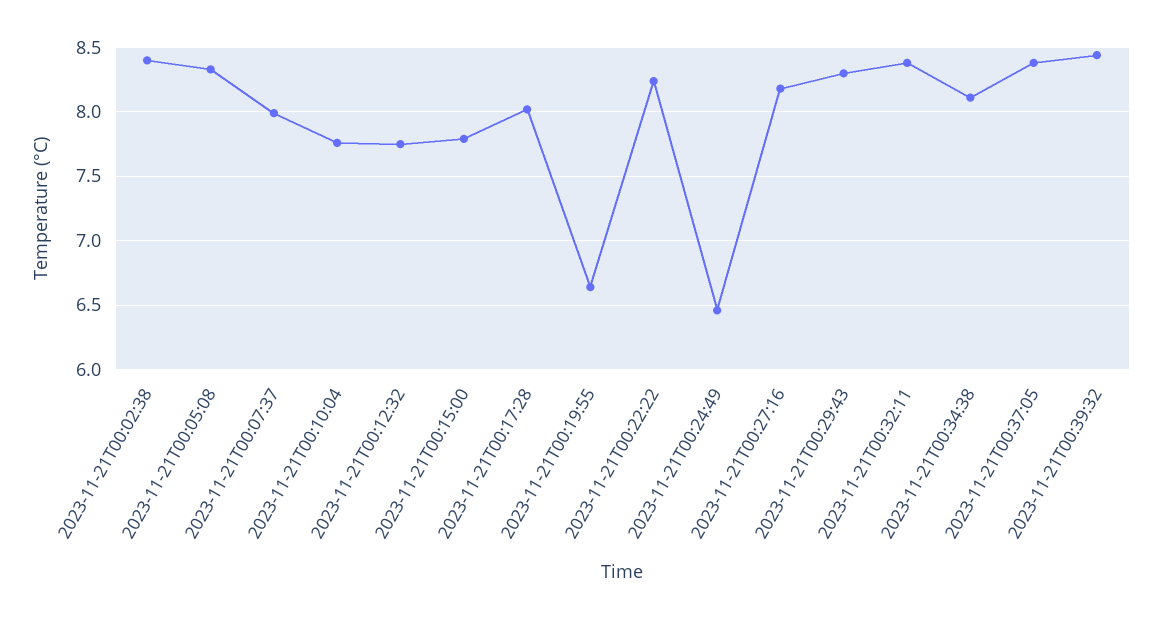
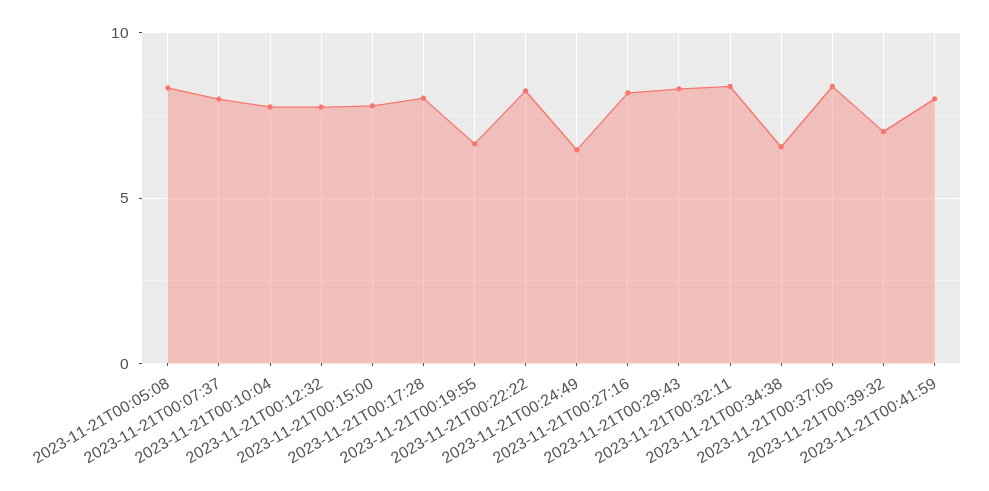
2023-11-21T00:02:38: 8.4 -> none
2023-11-21T00:34:38: 8.1 -> 6.5
2023-11-21T00:39:32: 8.45 -> 7
2023-11-21T00:41:59: none -> 8

